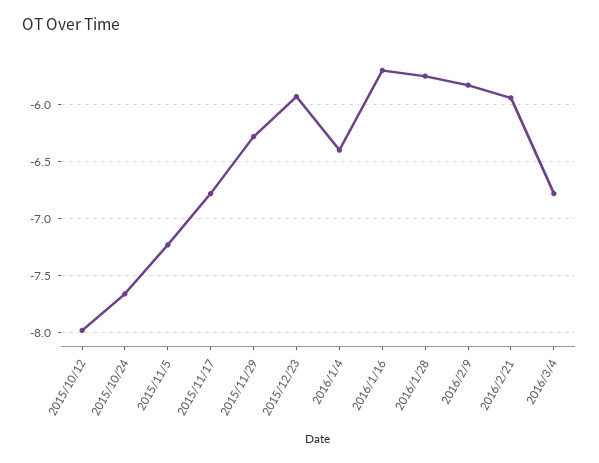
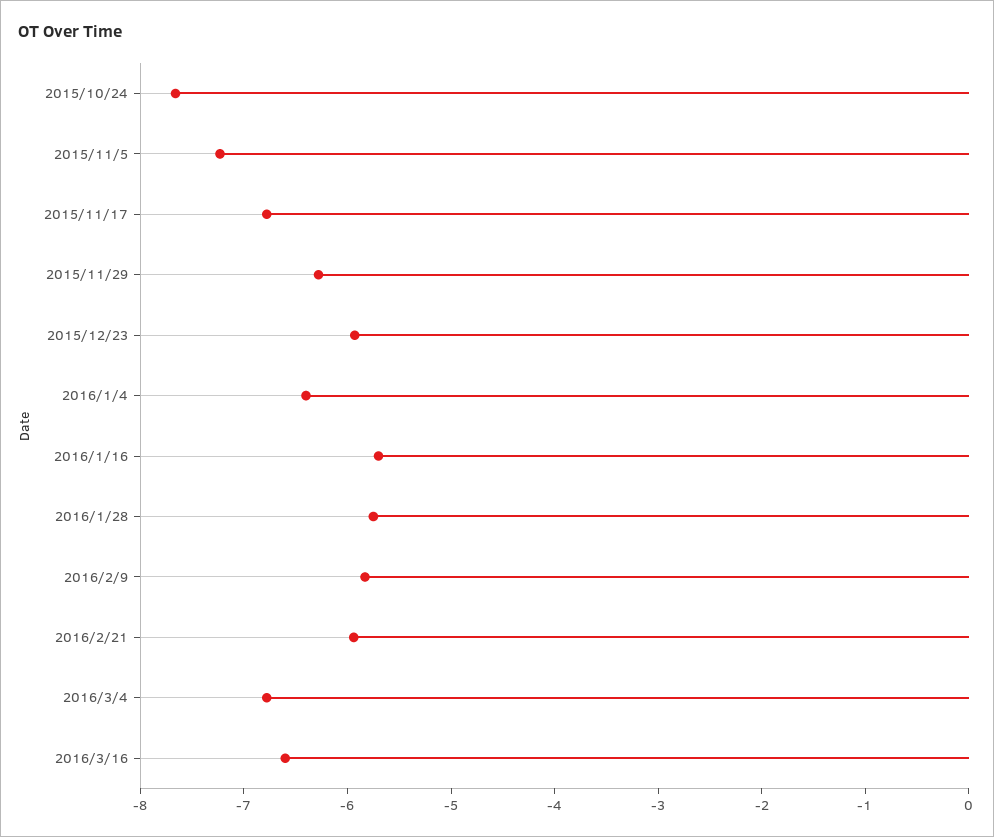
2015/10/12: -8 -> none
2016/3/16: none -> -6.6

